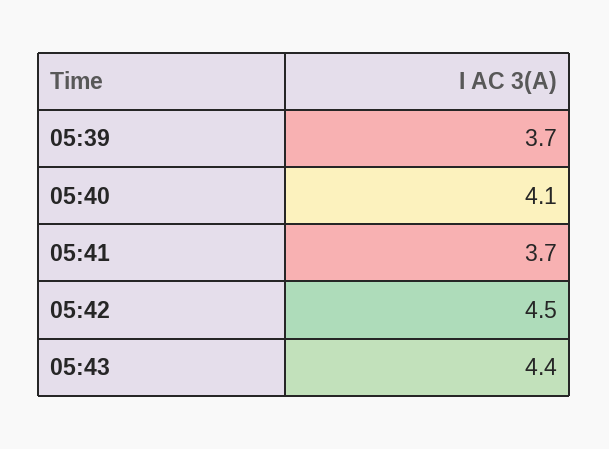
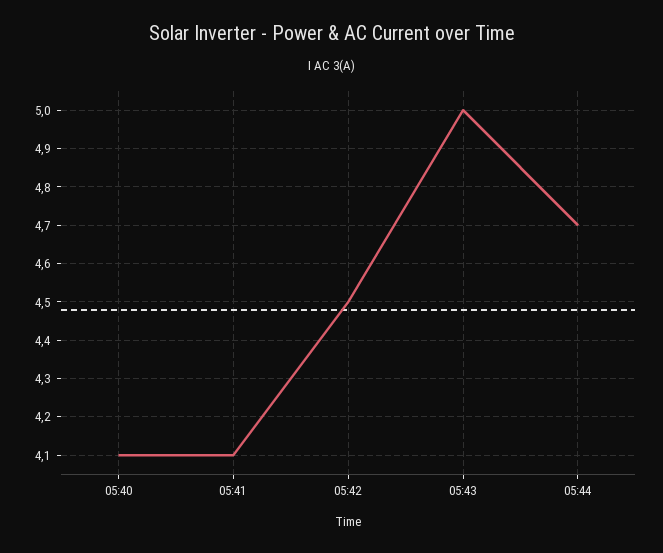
05:39: 3.7 -> none
05:41: 3.7 -> 4.1
05:43: 4.4 -> 5
05:44: none -> 4.7

